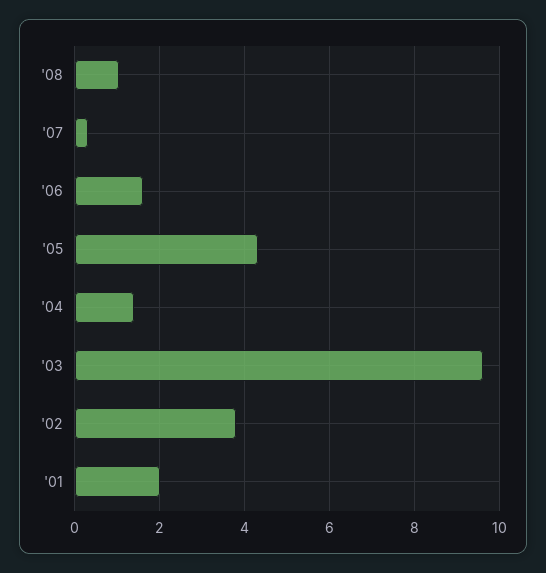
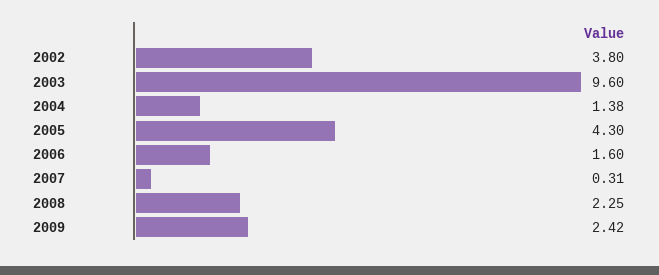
'08: 1 -> 2.25
'01: 2 -> none
2009: none -> 2.42

